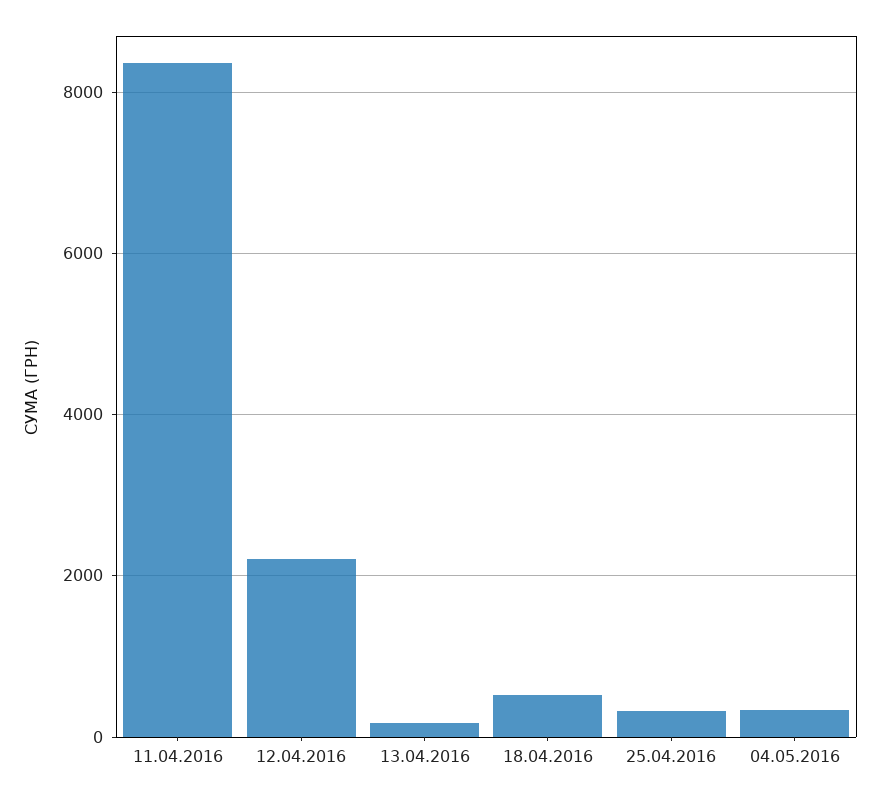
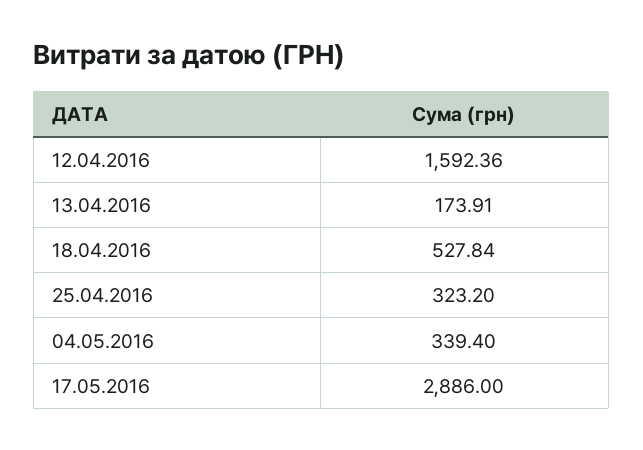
11.04.2016: 8400 -> none
12.04.2016: 2200 -> 1592.36
17.05.2016: none -> 2886

